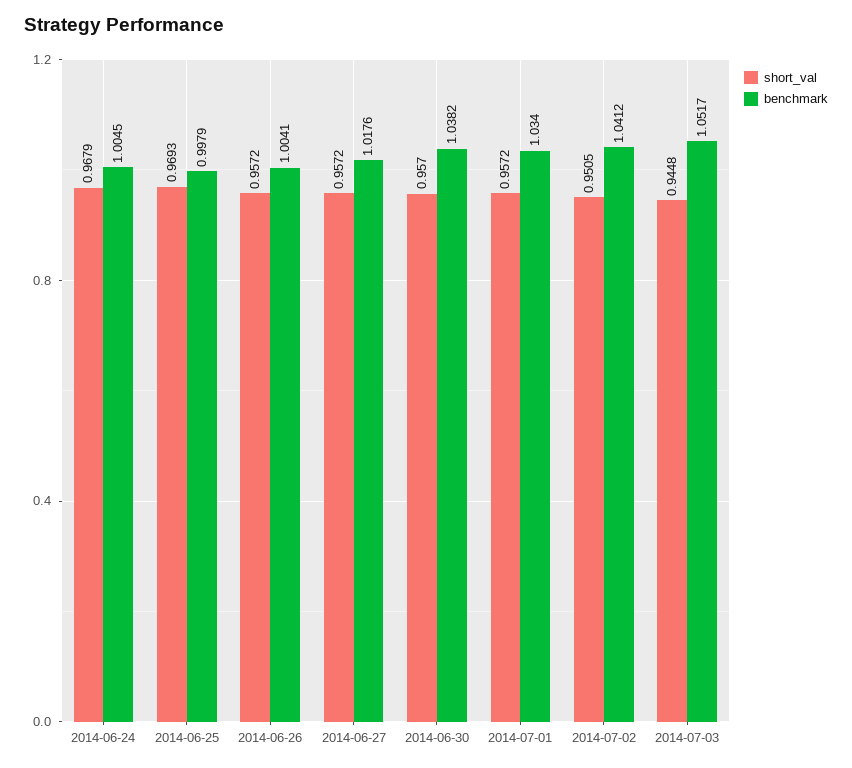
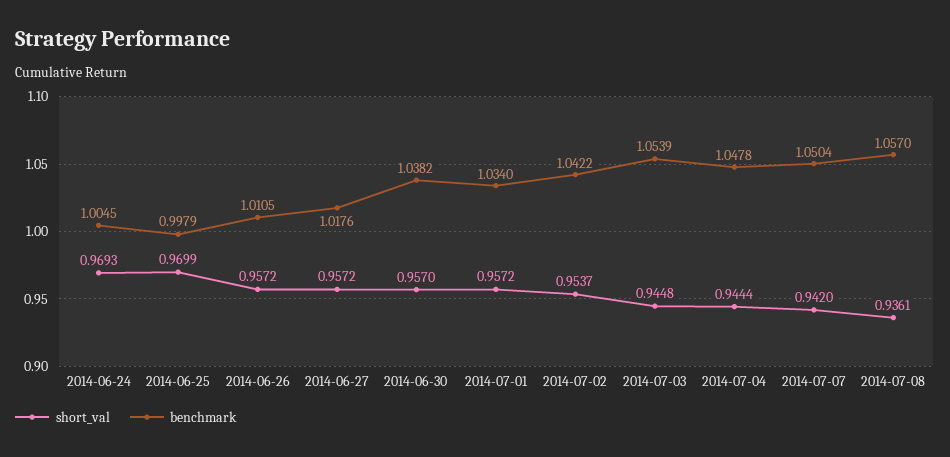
short_val, 2014-06-24: 0.9679 -> 0.9693
short_val, 2014-06-25: 0.9693 -> 0.9699
benchmark, 2014-06-26: 1.0041 -> 1.0105
short_val, 2014-07-02: 0.9505 -> 0.9537
benchmark, 2014-07-02: 1.0412 -> 1.0422
benchmark, 2014-07-03: 1.0517 -> 1.0539
short_val, 2014-07-04: none -> 0.9444
benchmark, 2014-07-04: none -> 1.0478
short_val, 2014-07-07: none -> 0.942
benchmark, 2014-07-07: none -> 1.0504
short_val, 2014-07-08: none -> 0.9361
benchmark, 2014-07-08: none -> 1.057

